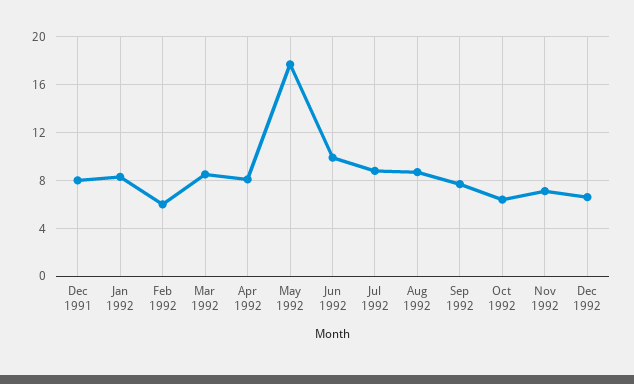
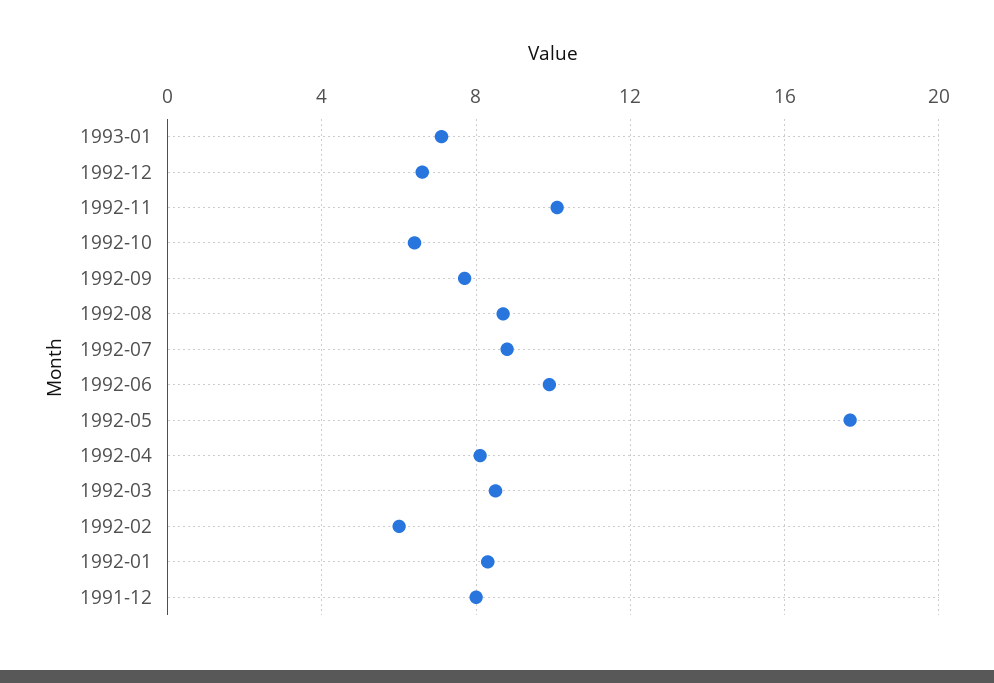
Nov 1992: 7 -> 10
1993-01: none -> 7

